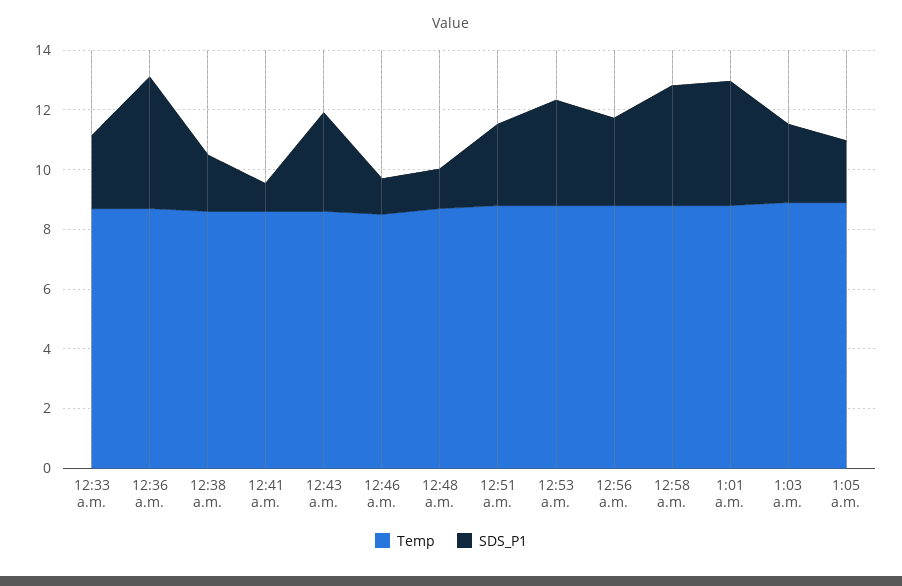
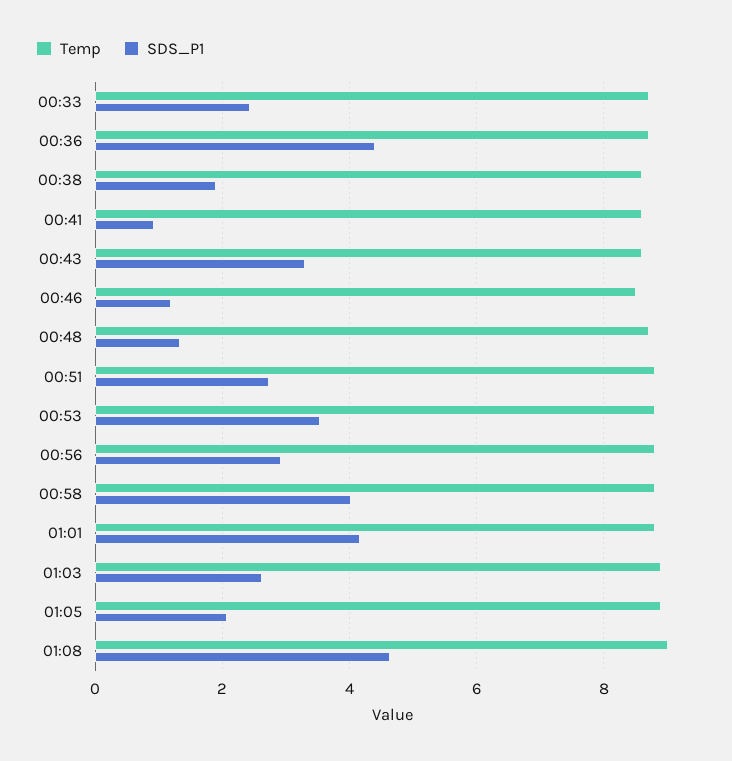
Temp, 01:08: none -> 9
SDS_P1, 01:08: none -> 4.6

